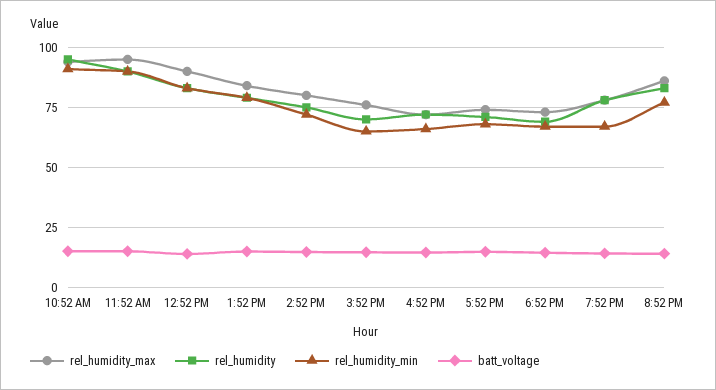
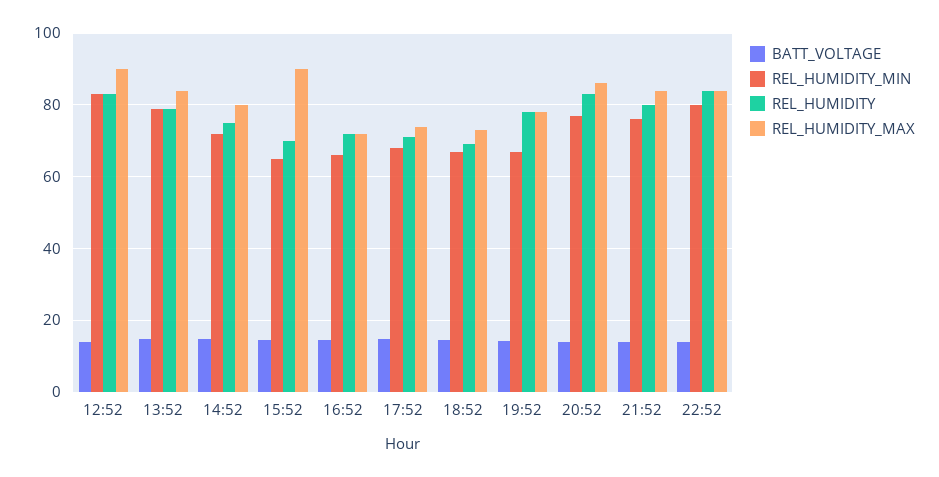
rel_humidity_max, 10:52 AM: 95 -> none
rel_humidity, 10:52 AM: 95 -> none
rel_humidity_min, 10:52 AM: 90 -> none
batt_voltage, 10:52 AM: 15 -> none
rel_humidity_max, 11:52 AM: 95 -> none
rel_humidity, 11:52 AM: 90 -> none
rel_humidity_min, 11:52 AM: 90 -> none
batt_voltage, 11:52 AM: 15 -> none
rel_humidity_max, 3:52 PM: 75 -> 90
batt_voltage, 21:52: none -> 14
rel_humidity_min, 21:52: none -> 76
rel_humidity, 21:52: none -> 80
rel_humidity_max, 21:52: none -> 84
batt_voltage, 22:52: none -> 14
rel_humidity_min, 22:52: none -> 80
rel_humidity, 22:52: none -> 84
rel_humidity_max, 22:52: none -> 84

